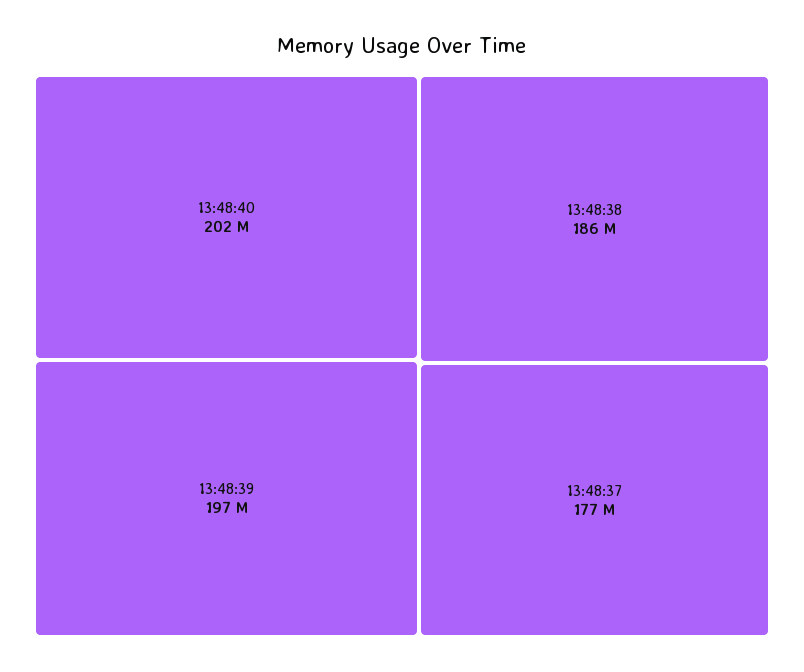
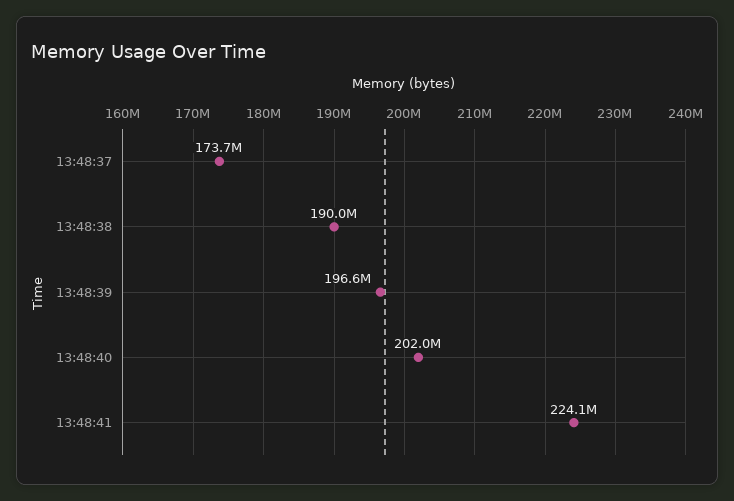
13:48:38: 186000000 -> 190000000
13:48:37: 177000000 -> 173700000
13:48:41: none -> 224100000

